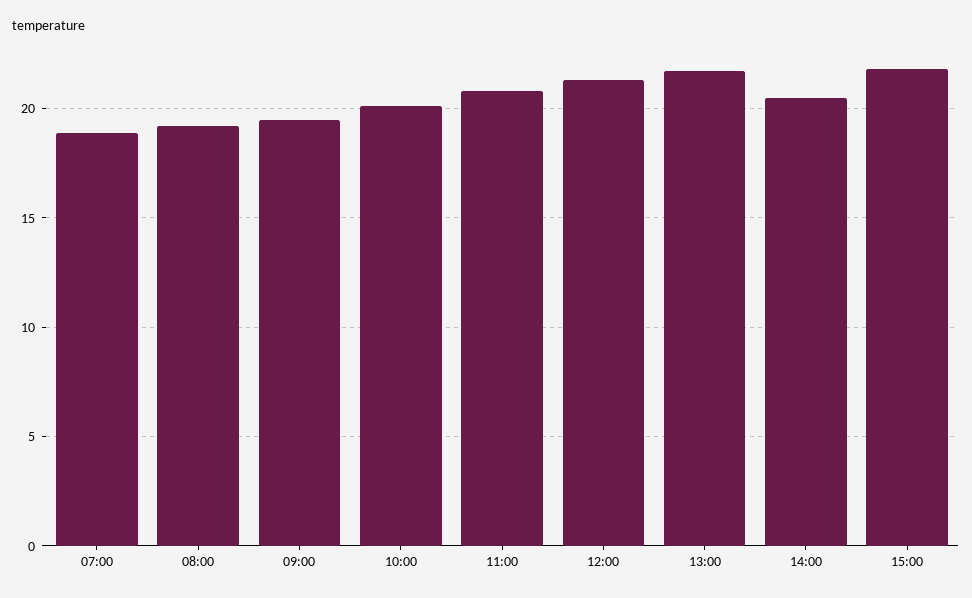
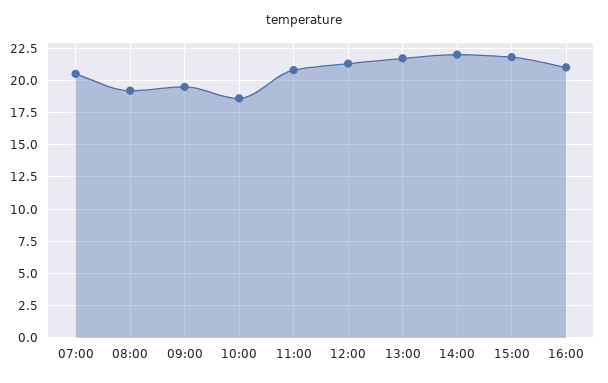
07:00: 19 -> 20.5
10:00: 20 -> 18.5
14:00: 20.5 -> 22
16:00: none -> 21

